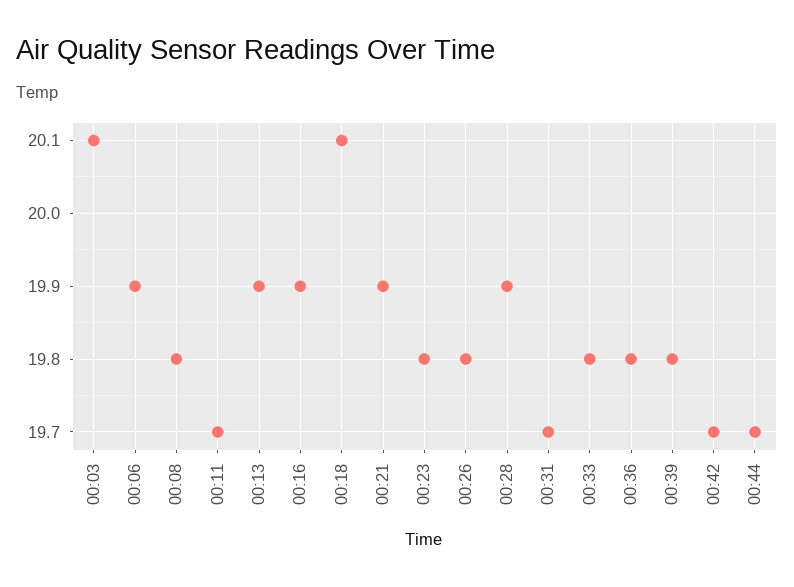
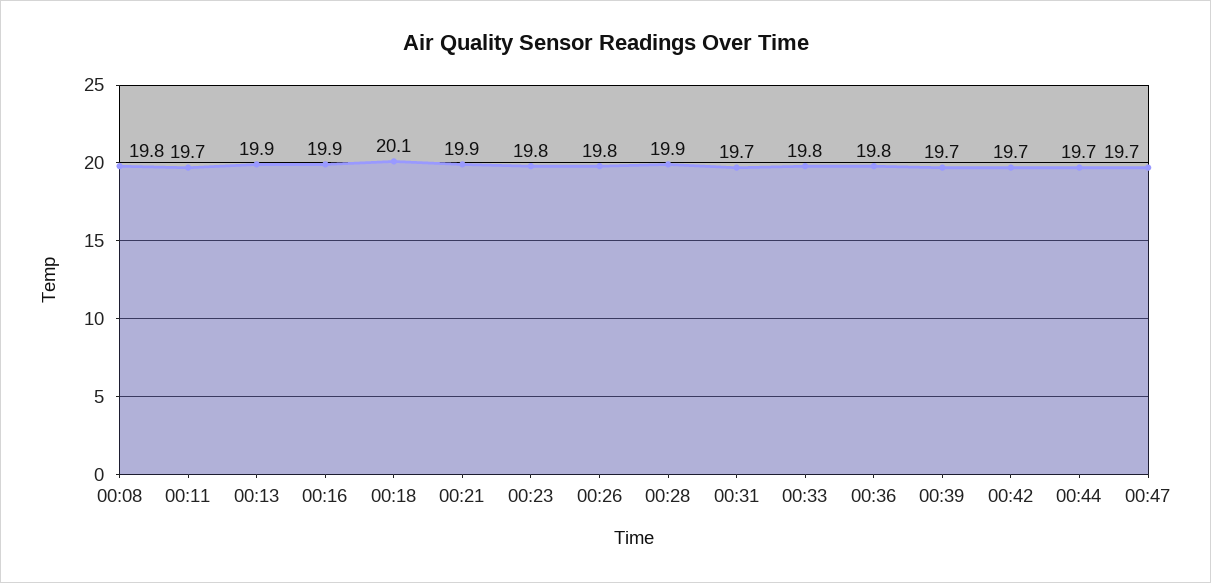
00:03: 20.1 -> none
00:06: 19.9 -> none
00:39: 19.8 -> 19.7
00:47: none -> 19.7

